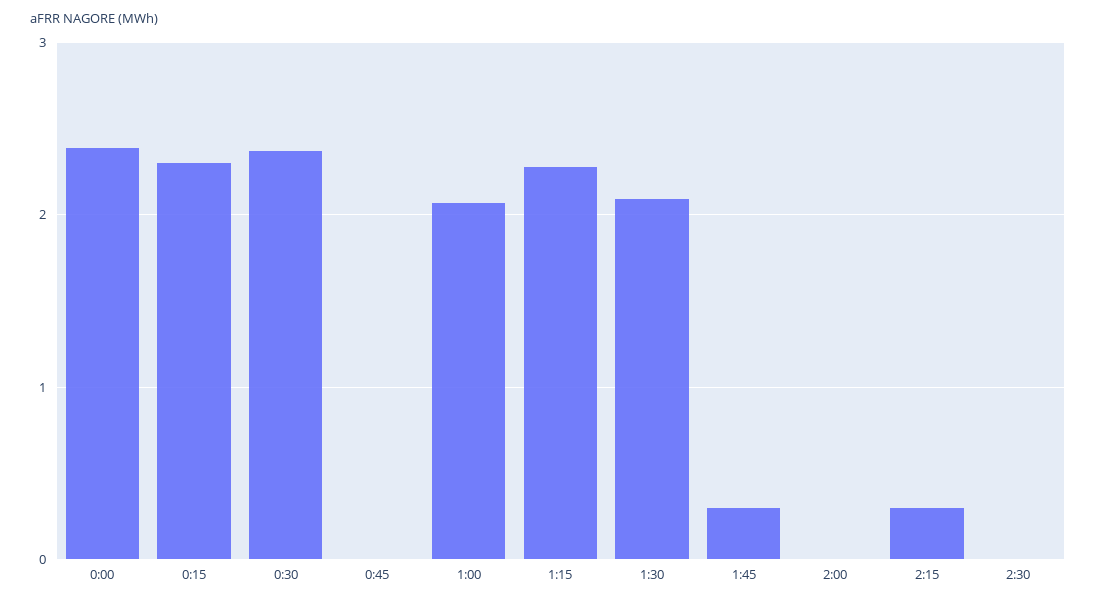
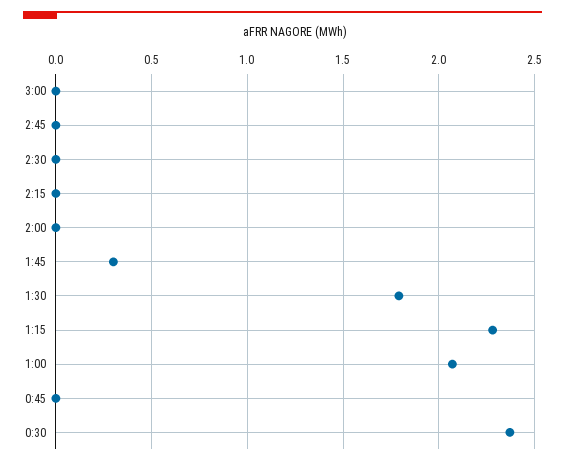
0:00: 2.4 -> none
0:15: 2.3 -> none
1:30: 2.1 -> 1.8
2:15: 0.3 -> 0
3:00: none -> 0
2:45: none -> 0

